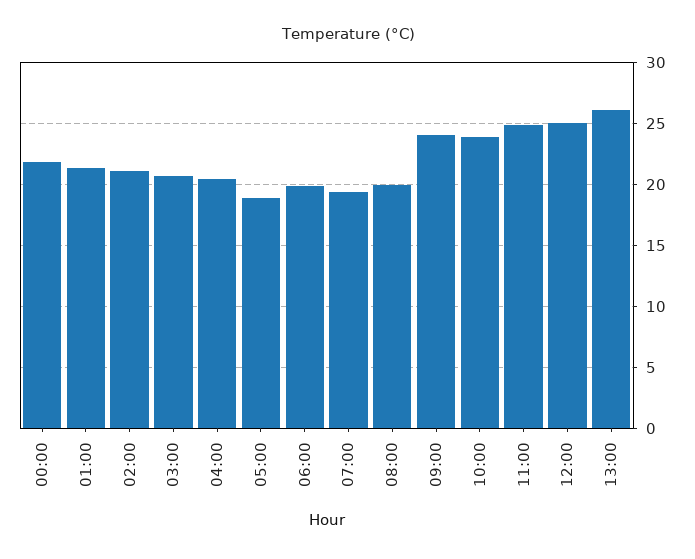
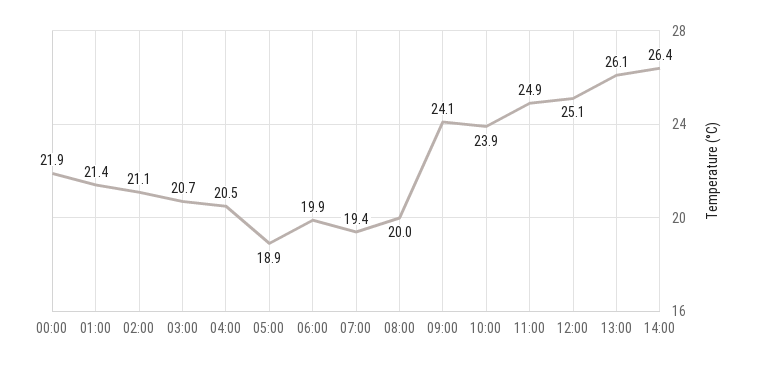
14:00: none -> 26.4

